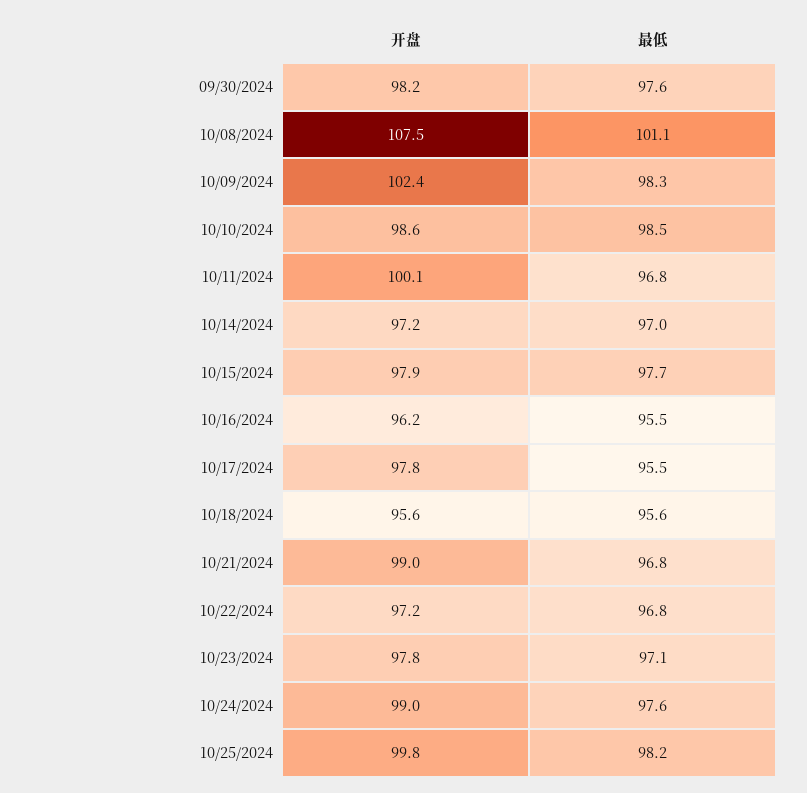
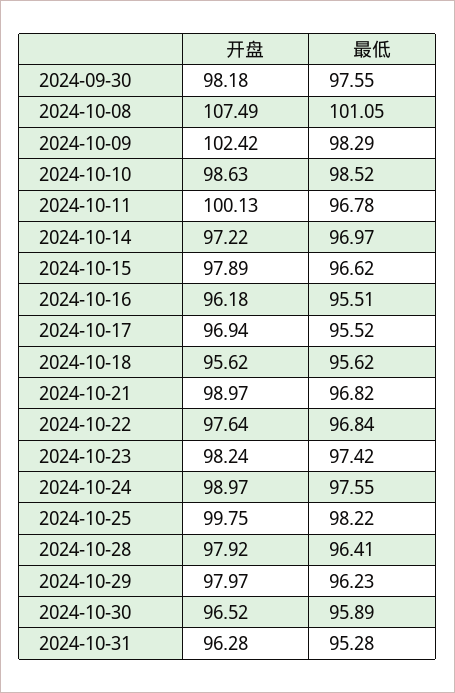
最低, 10/15/2024: 97.7 -> 96.62
开盘, 10/17/2024: 97.8 -> 96.94
开盘, 10/22/2024: 97.2 -> 97.64
开盘, 10/23/2024: 97.8 -> 98.24
最低, 10/23/2024: 97.1 -> 97.42
开盘, 2024-10-28: none -> 97.92
最低, 2024-10-28: none -> 96.41
开盘, 2024-10-29: none -> 97.97
最低, 2024-10-29: none -> 96.23
开盘, 2024-10-30: none -> 96.52
最低, 2024-10-30: none -> 95.89
开盘, 2024-10-31: none -> 96.28
最低, 2024-10-31: none -> 95.28

